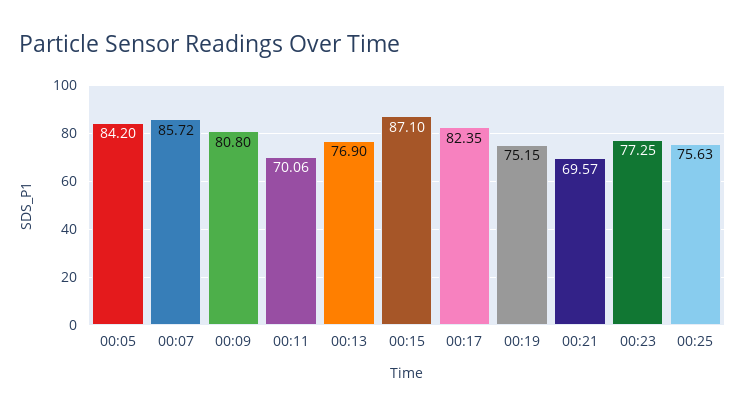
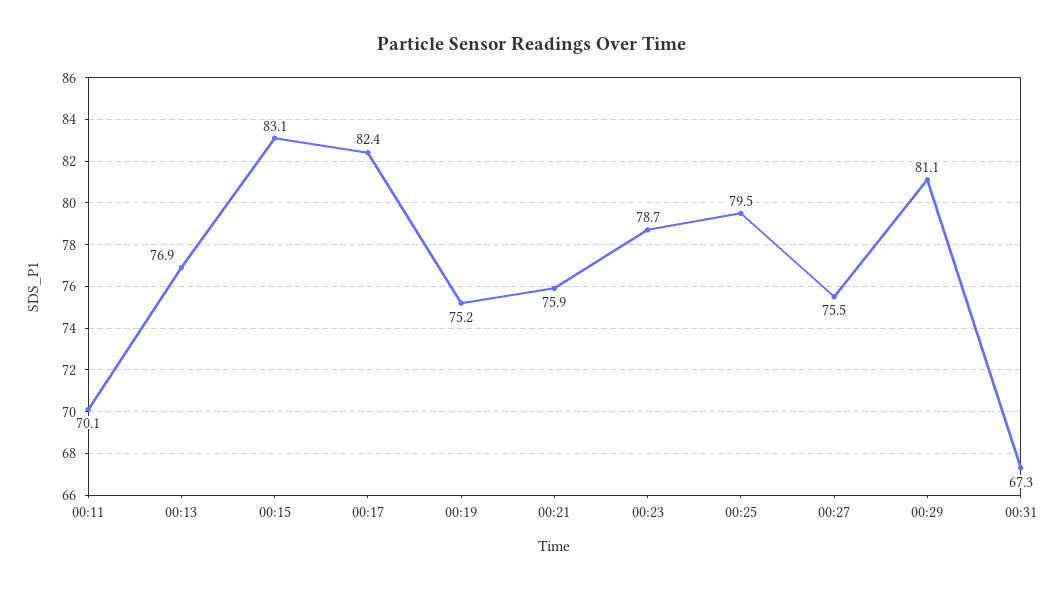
00:05: 84.2 -> none
00:07: 85.72 -> none
00:09: 80.8 -> none
00:15: 87.1 -> 83.1
00:21: 69.57 -> 75.9
00:23: 77.25 -> 78.7
00:25: 75.63 -> 79.5
00:27: none -> 75.5
00:29: none -> 81.1
00:31: none -> 67.3

